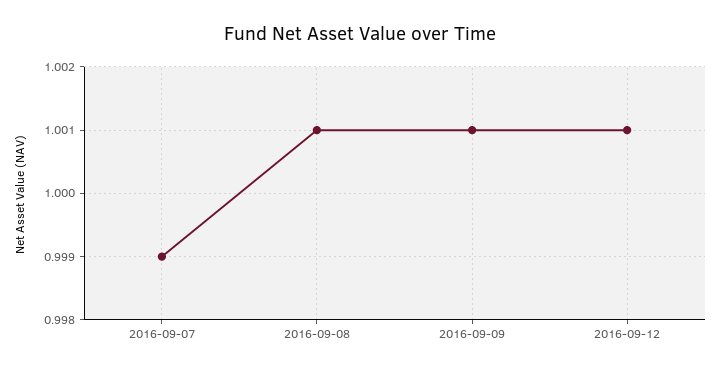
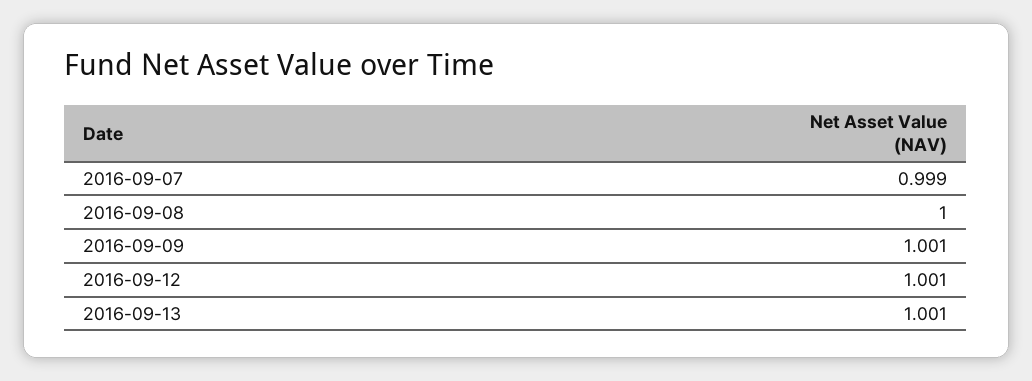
2016-09-08: 1.001 -> 1
2016-09-13: none -> 1.001

